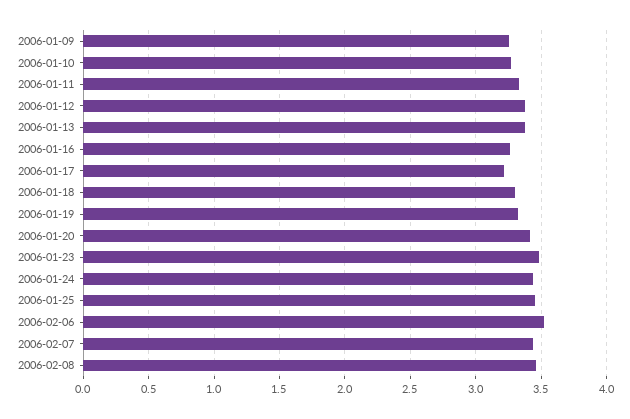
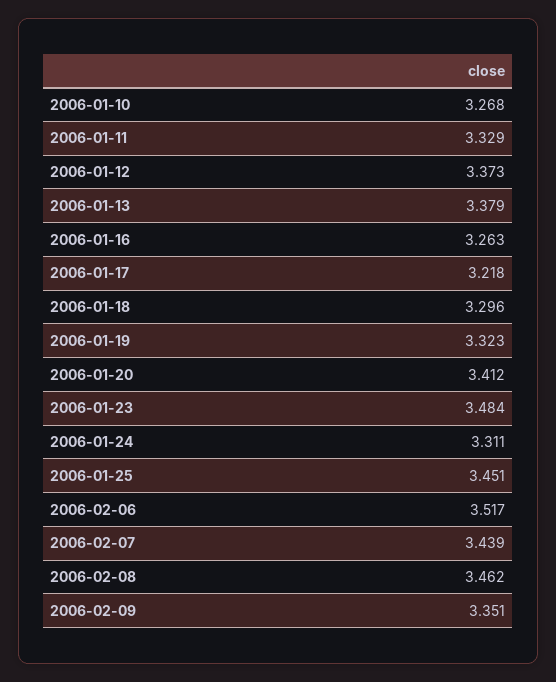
2006-01-09: 3.25 -> none
2006-01-24: 3.45 -> 3.311
2006-02-09: none -> 3.351

